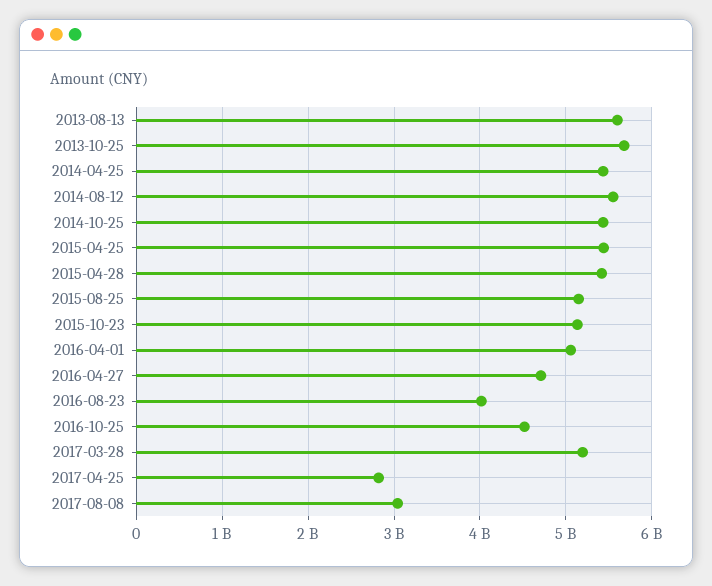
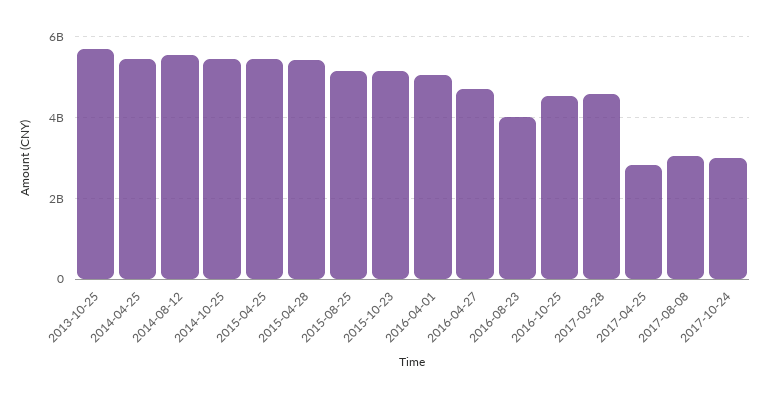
2013-08-13: 5600000000 -> none
2017-03-28: 5200000000 -> 4600000000
2017-10-24: none -> 3000000000

